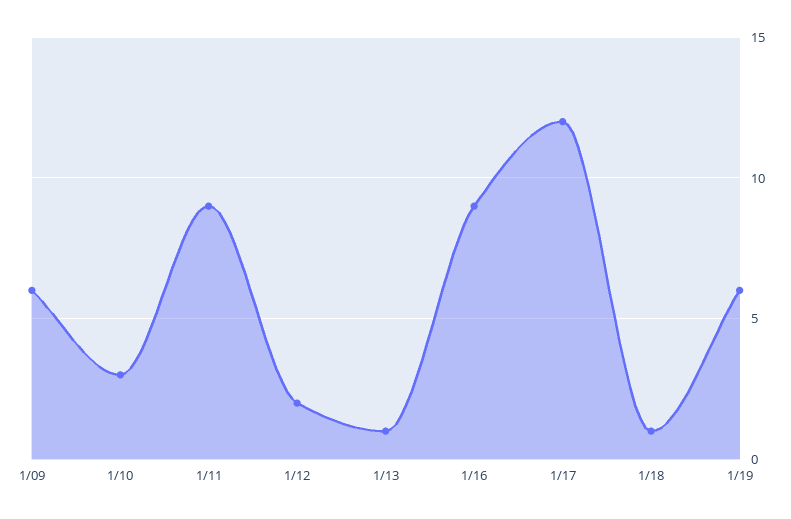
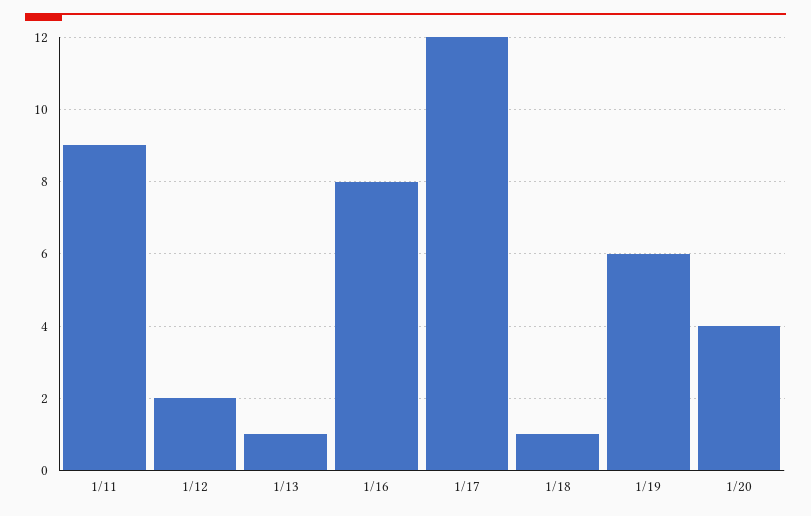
1/09: 6 -> none
1/10: 3 -> none
1/16: 9 -> 8
1/20: none -> 4

